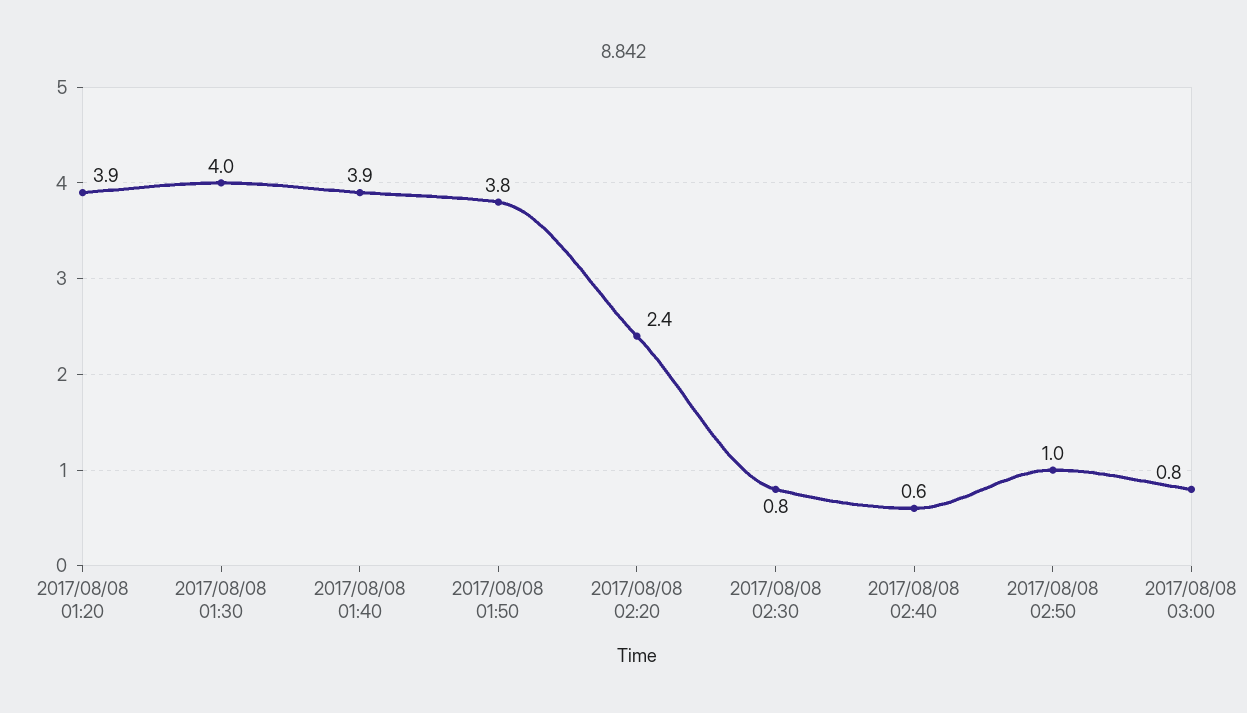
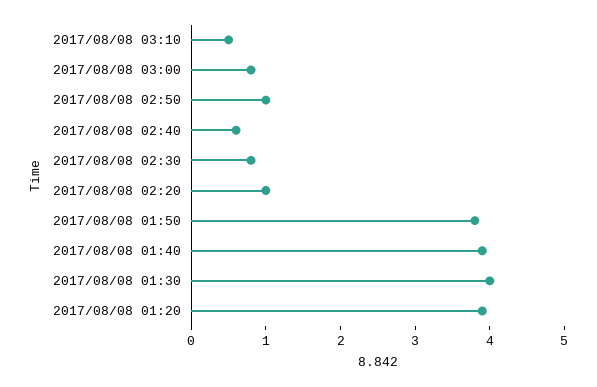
2017/08/08 02:20: 2.4 -> 1
2017/08/08 03:10: none -> 0.5

